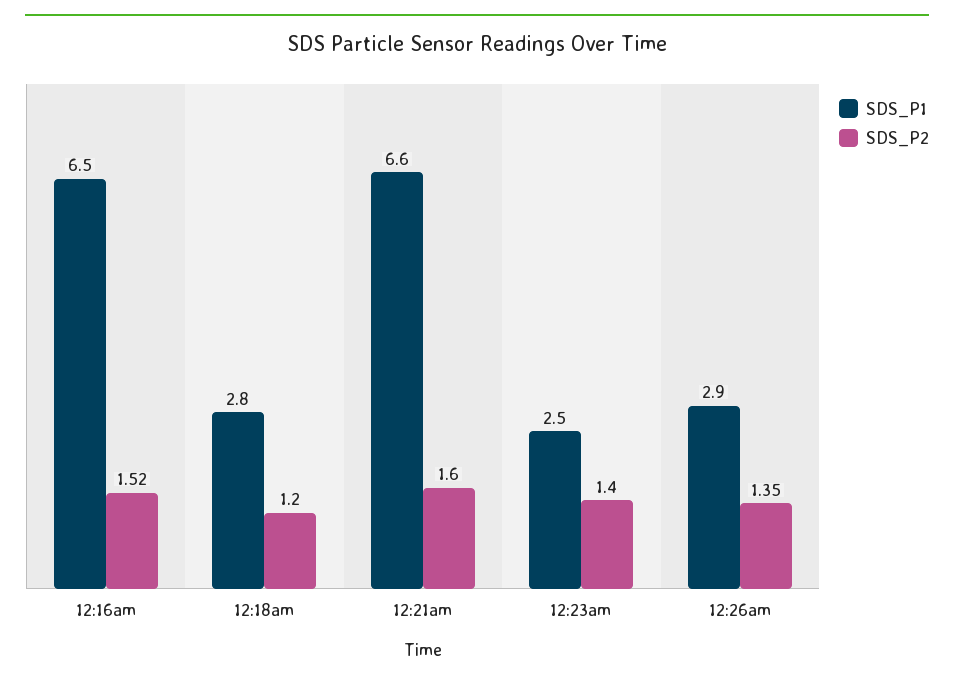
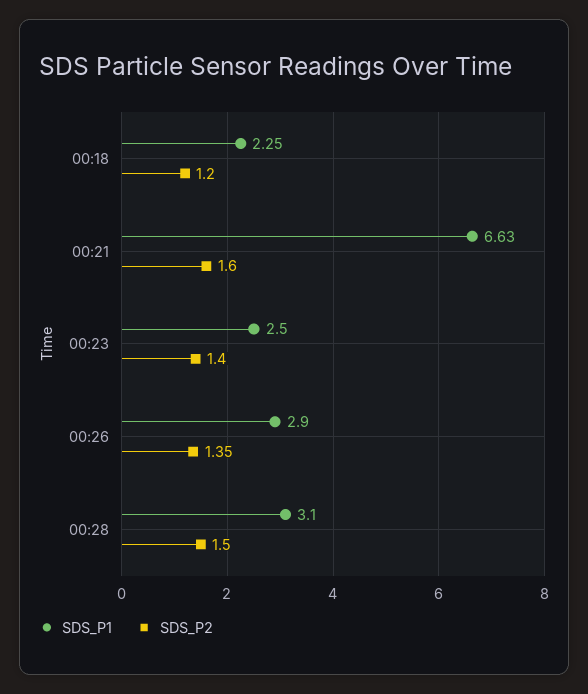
SDS_P1, 12:16am: 6.5 -> none
SDS_P2, 12:16am: 1.52 -> none
SDS_P1, 12:18am: 2.8 -> 2.25
SDS_P1, 00:28: none -> 3.1
SDS_P2, 00:28: none -> 1.5

